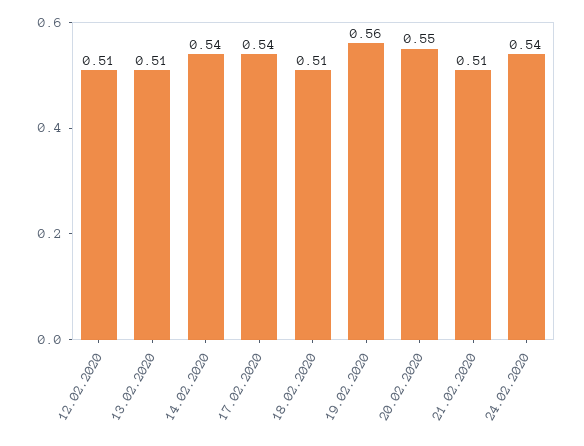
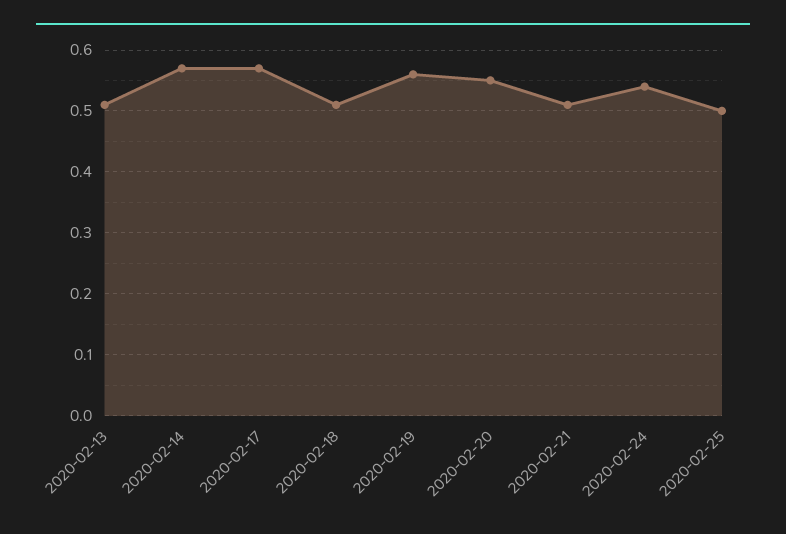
12.02.2020: 0.51 -> none
14.02.2020: 0.54 -> 0.57
17.02.2020: 0.54 -> 0.57
2020-02-25: none -> 0.5

